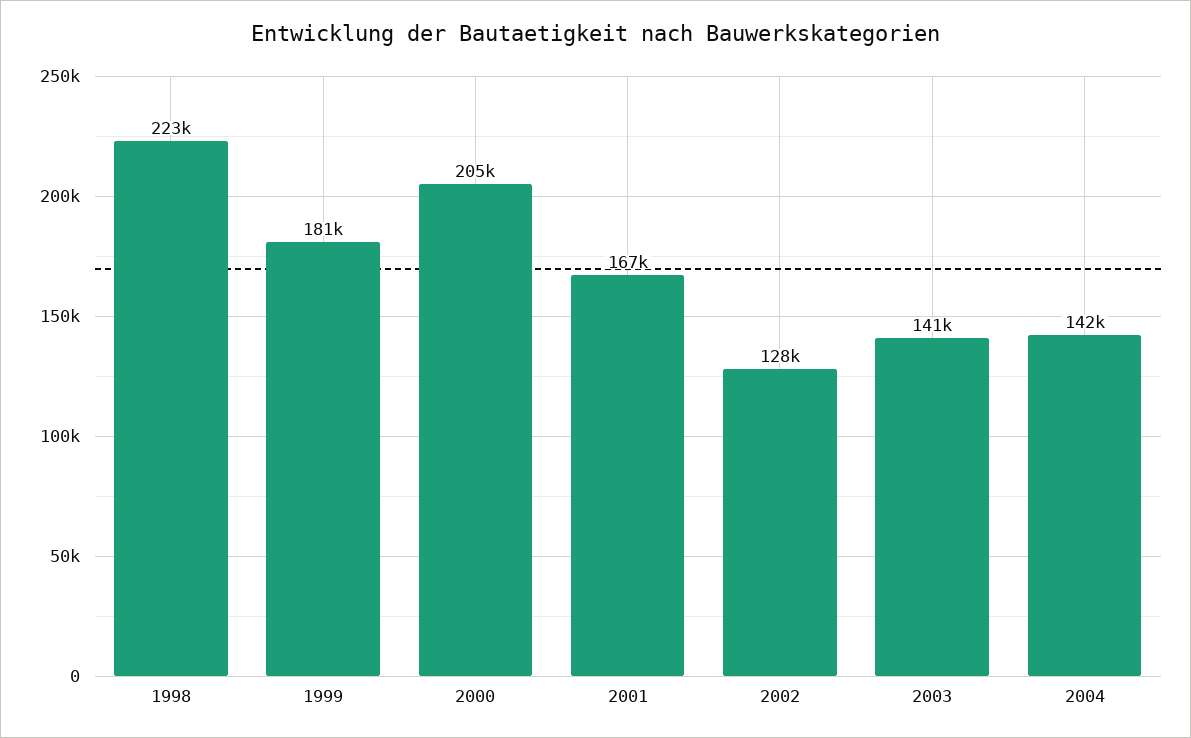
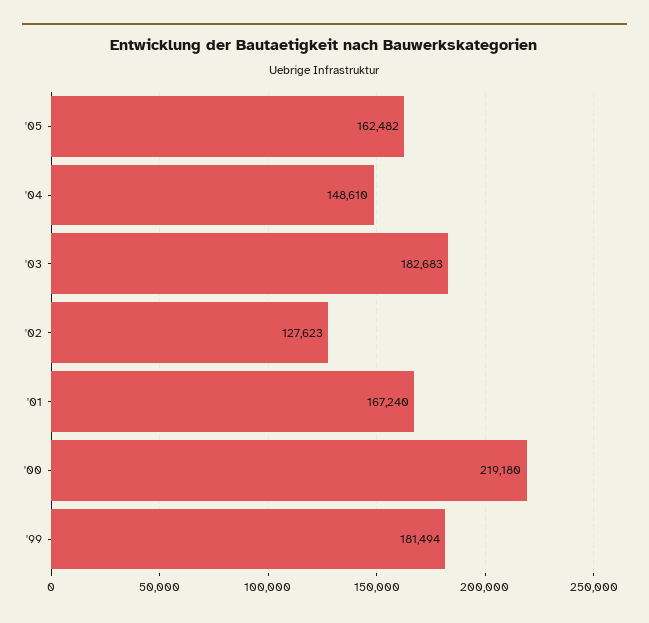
1998: 223000 -> none
2000: 205000 -> 219180
2003: 141000 -> 182683
2004: 142000 -> 148610
'05: none -> 162482

